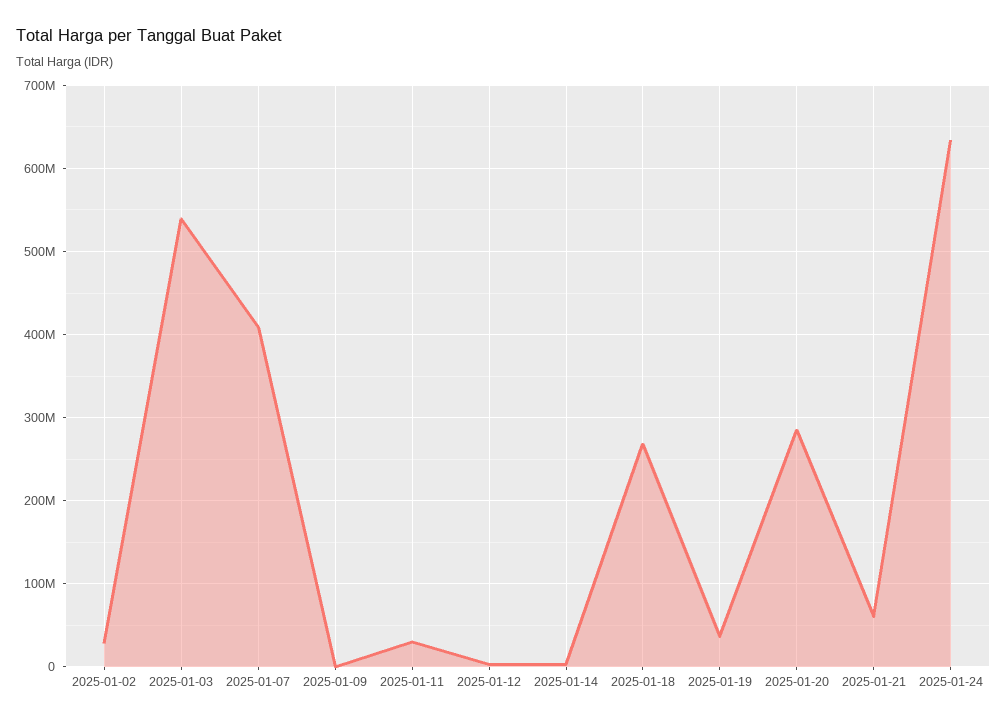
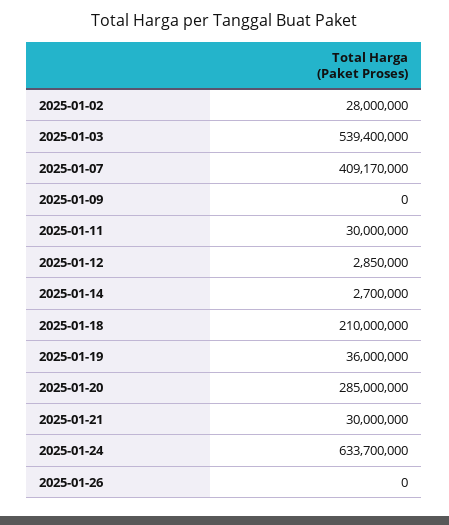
2025-01-18: 270000000 -> 210000000
2025-01-21: 60000000 -> 30000000
2025-01-26: none -> 0

